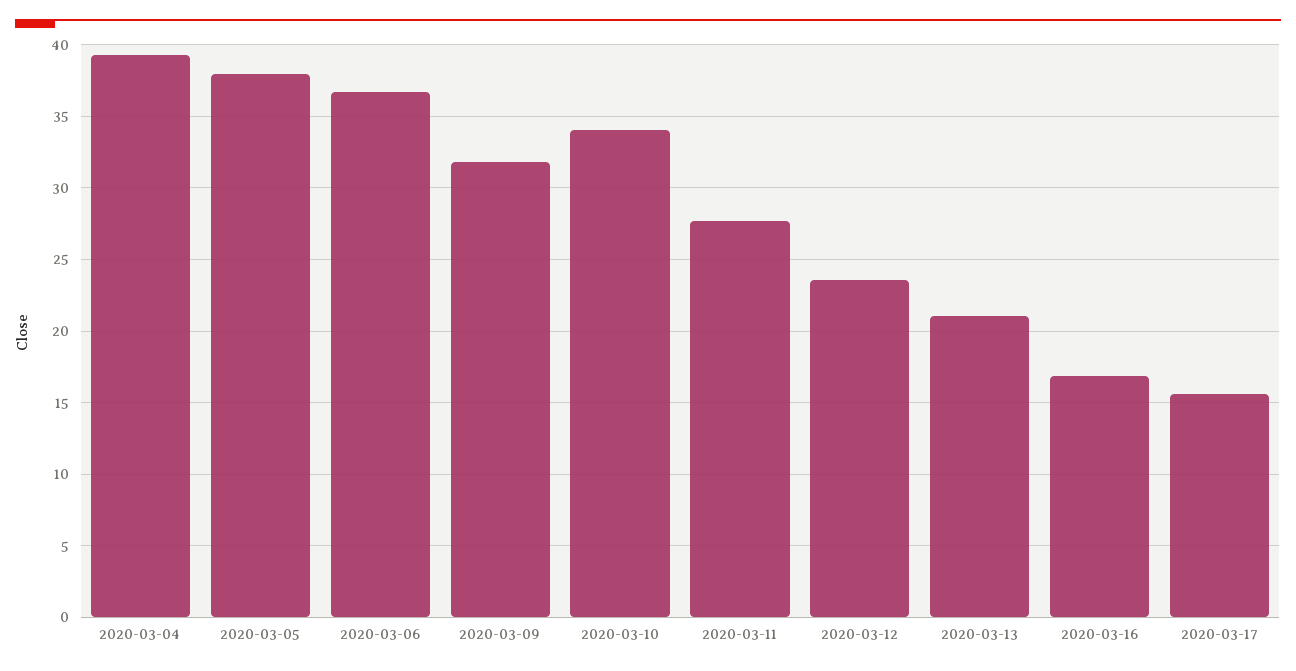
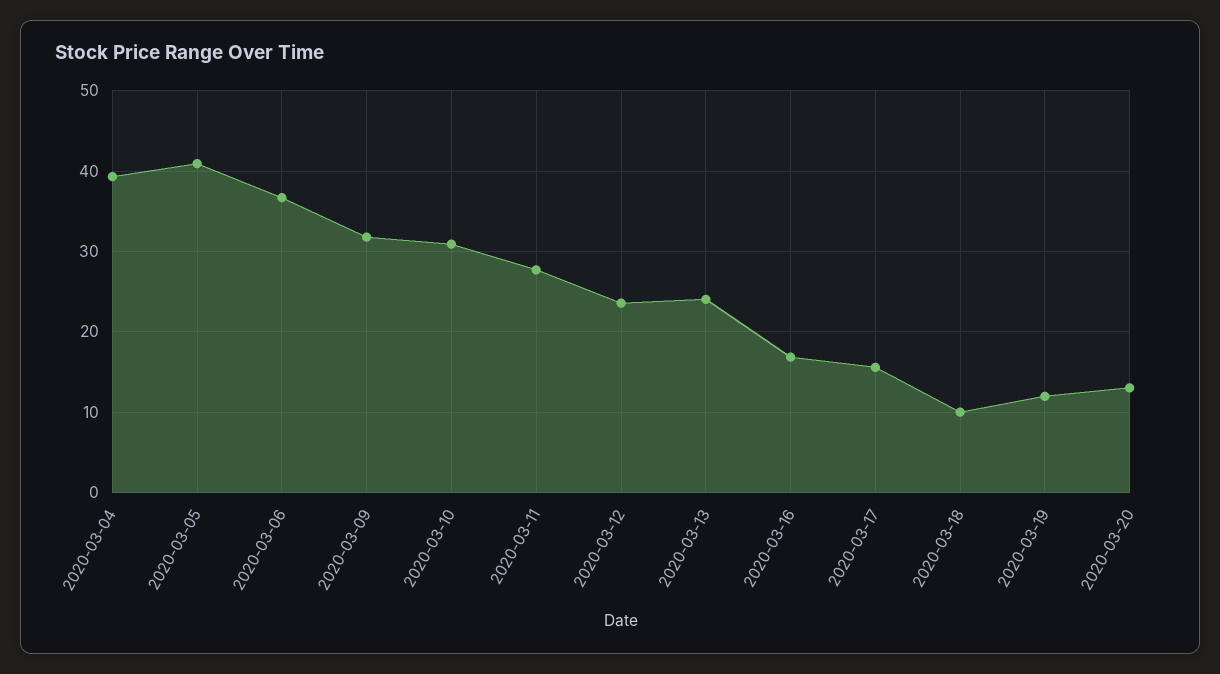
2020-03-05: 38 -> 41
2020-03-10: 34 -> 31
2020-03-13: 21 -> 24
2020-03-18: none -> 10
2020-03-19: none -> 12
2020-03-20: none -> 13

